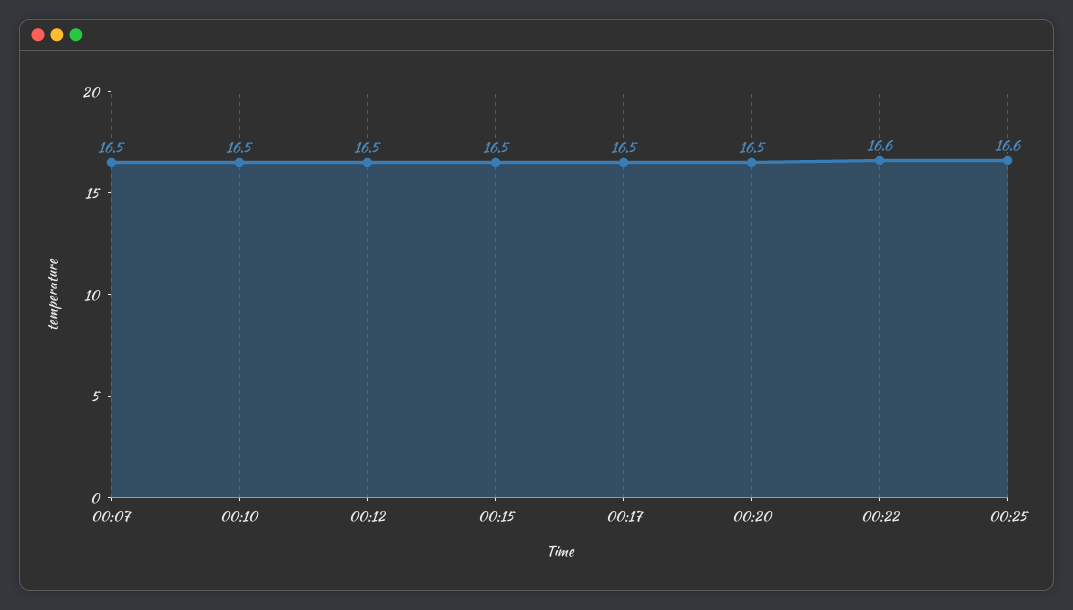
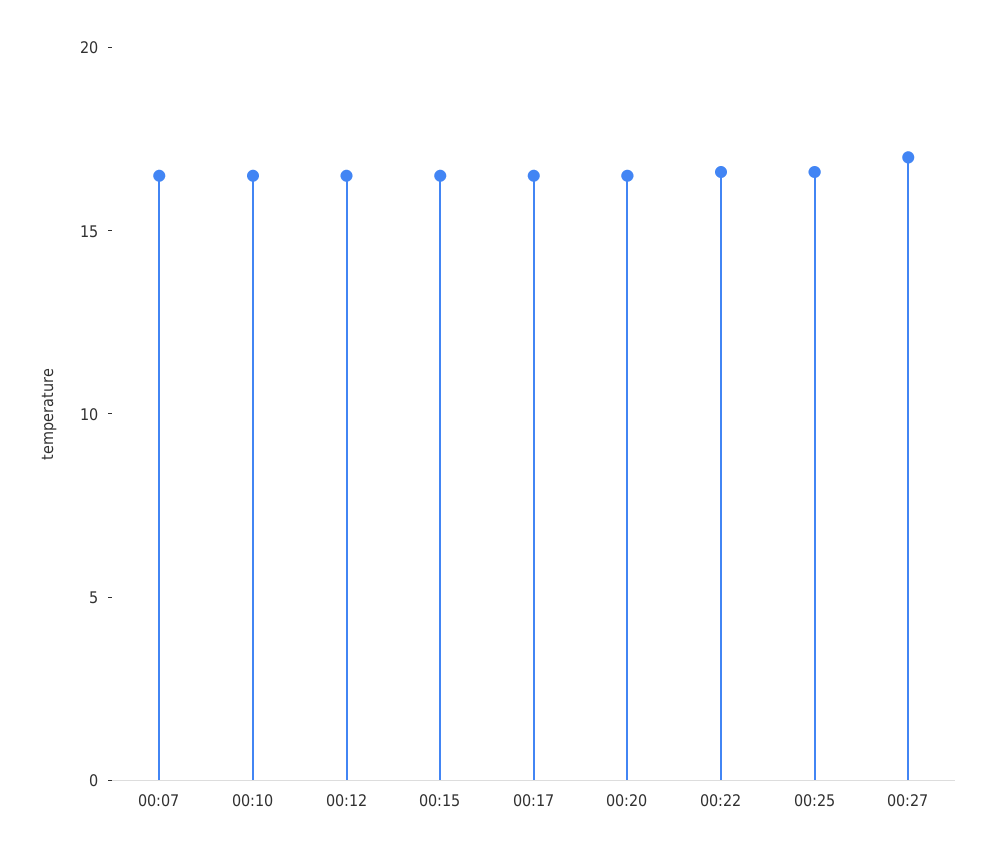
00:27: none -> 17

